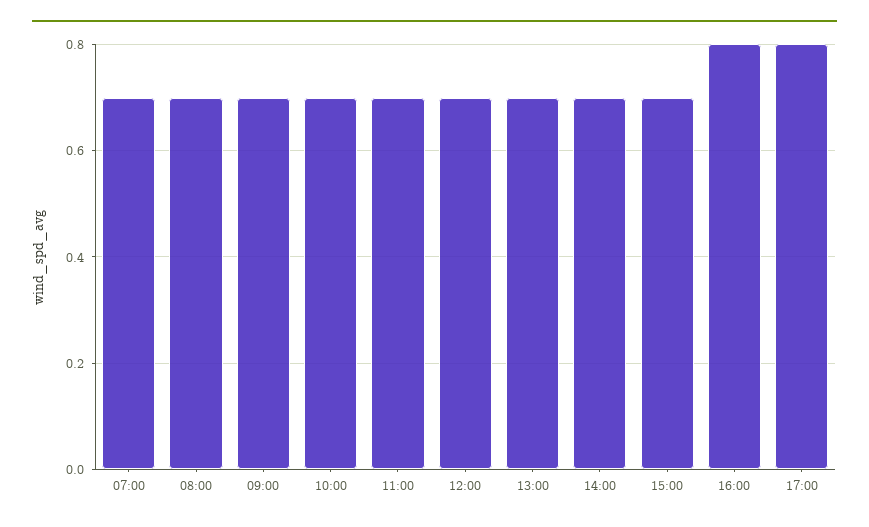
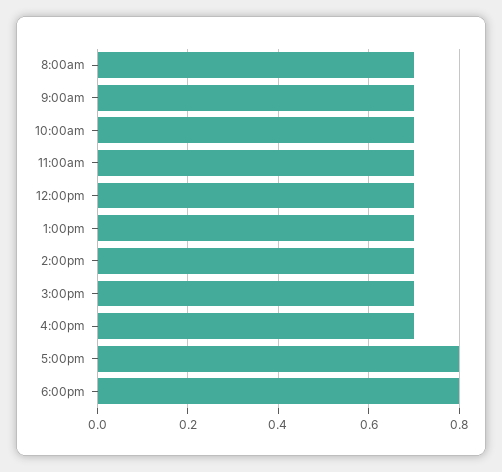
07:00: 0.7 -> none
16:00: 0.8 -> 0.7
6:00pm: none -> 0.8

